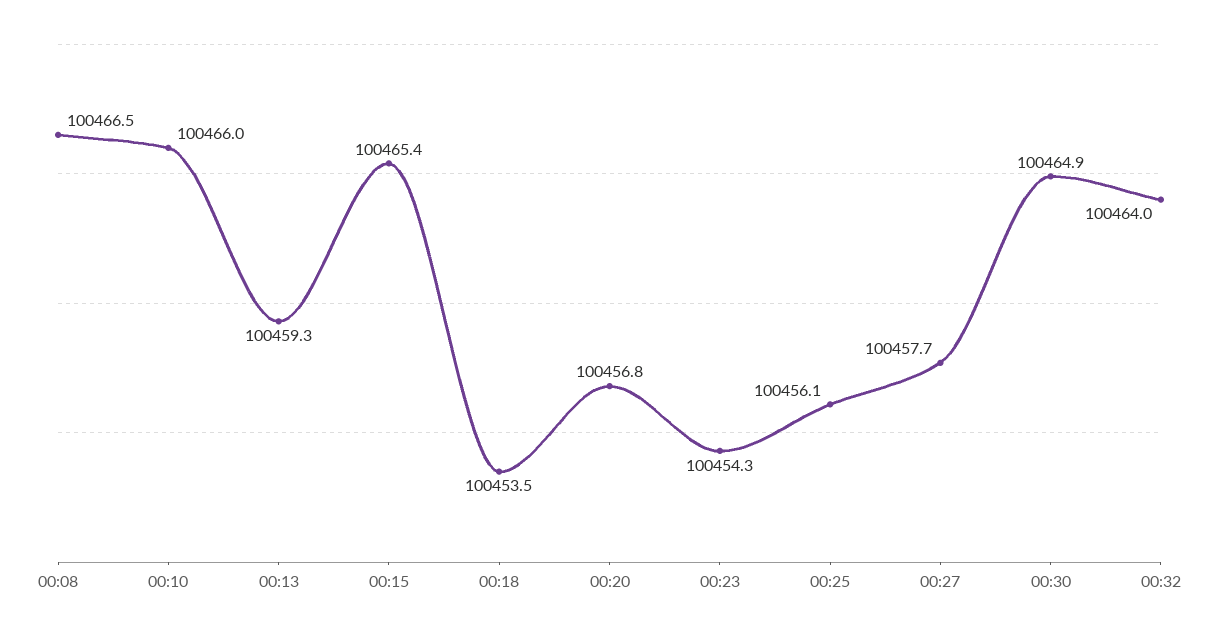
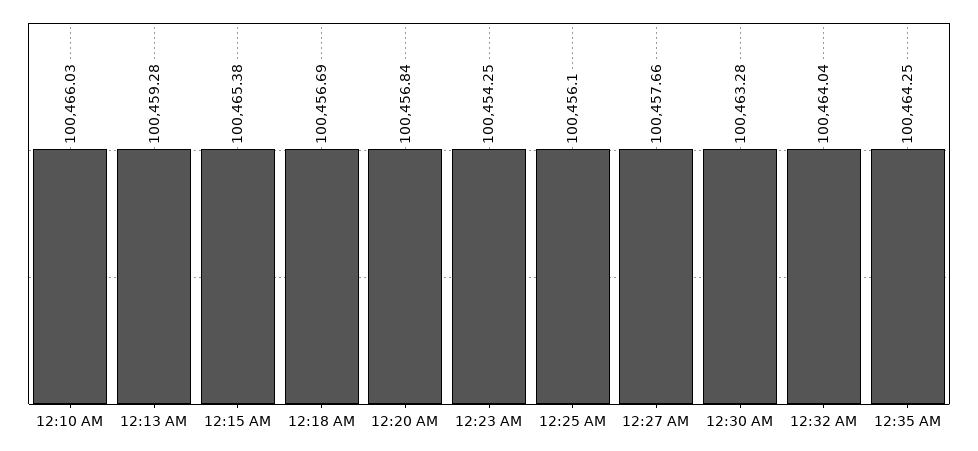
00:08: 100466.5 -> none
00:18: 100453.5 -> 100456.69
00:30: 100464.9 -> 100463.28
12:35 AM: none -> 100464.25

